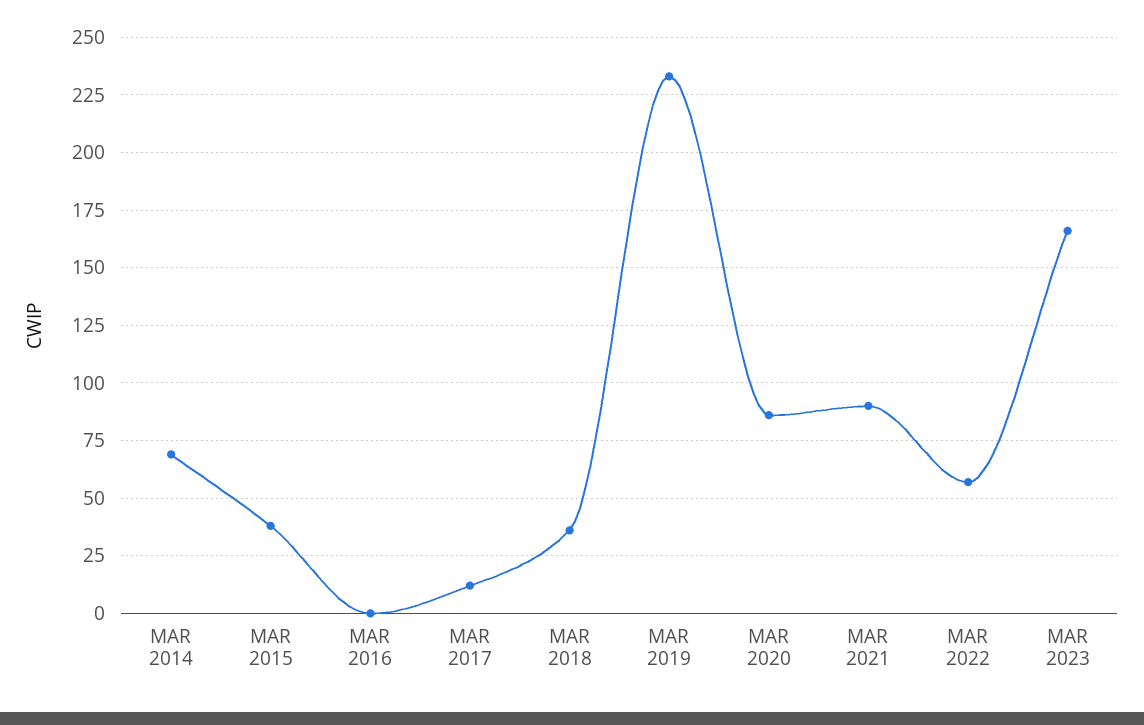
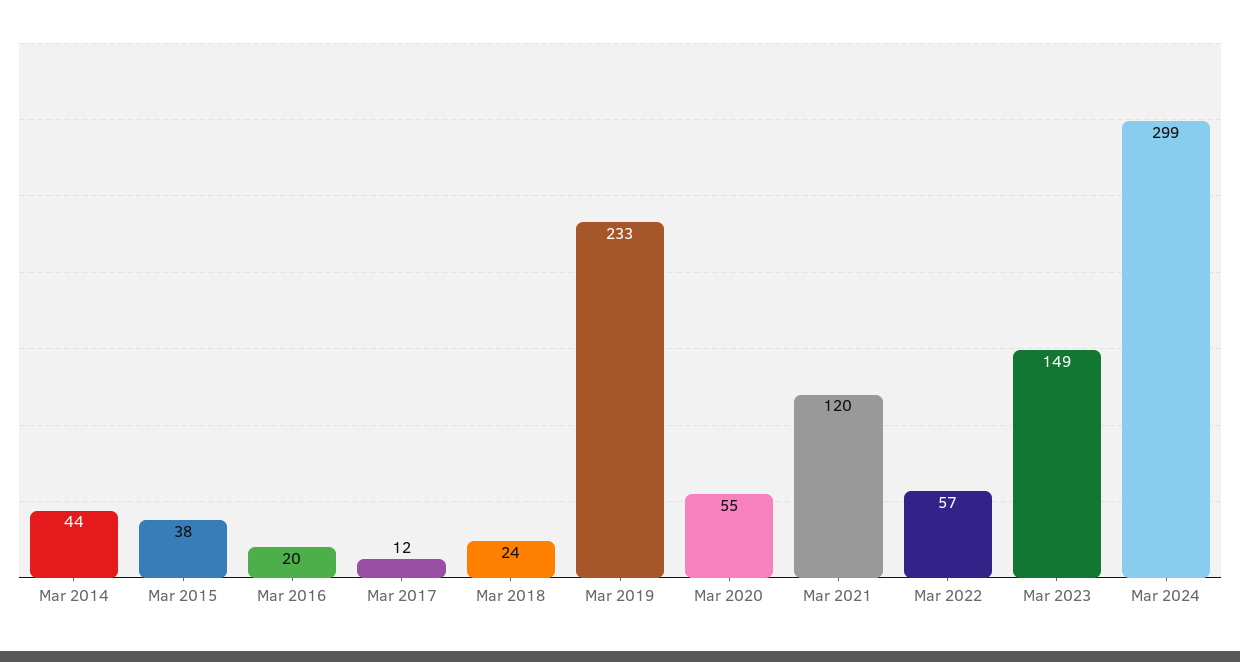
MAR 2014: 70 -> 44
MAR 2016: 0 -> 20
MAR 2018: 35 -> 24
MAR 2020: 85 -> 55
MAR 2021: 90 -> 120
MAR 2023: 165 -> 149
Mar 2024: none -> 299

